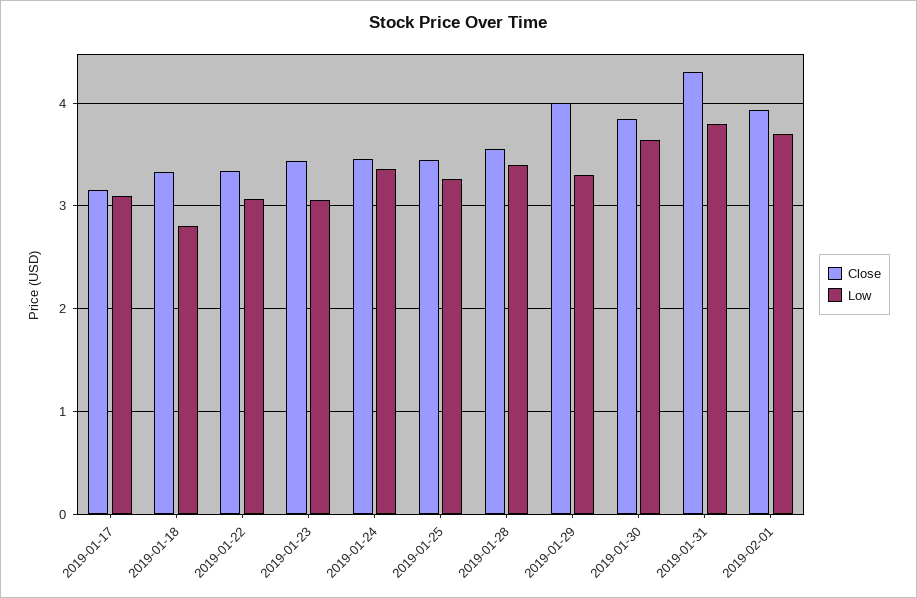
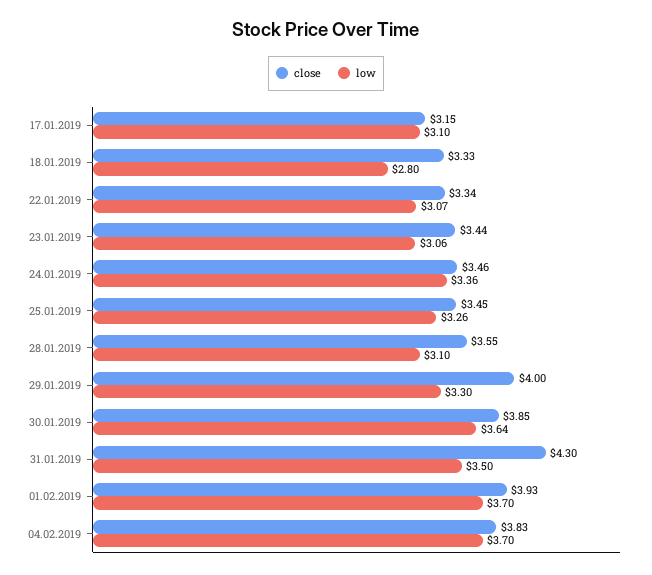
Low, 2019-01-28: 3.4 -> 3.1
Low, 2019-01-31: 3.8 -> 3.5
Close, 04.02.2019: none -> 3.83
Low, 04.02.2019: none -> 3.7

